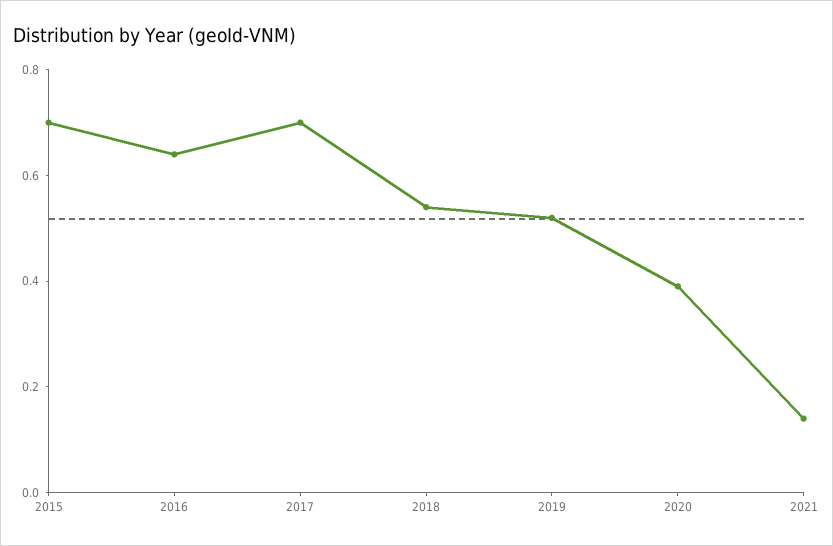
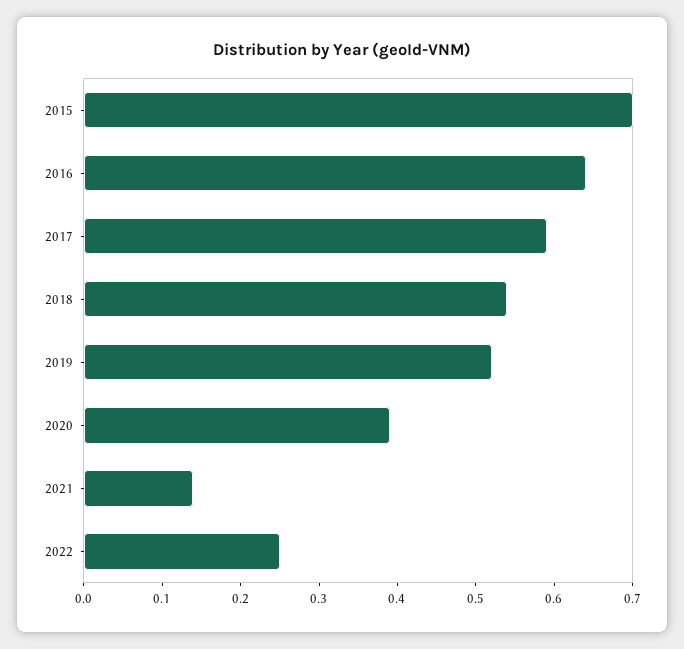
2017: 0.7 -> 0.6
2022: none -> 0.25

